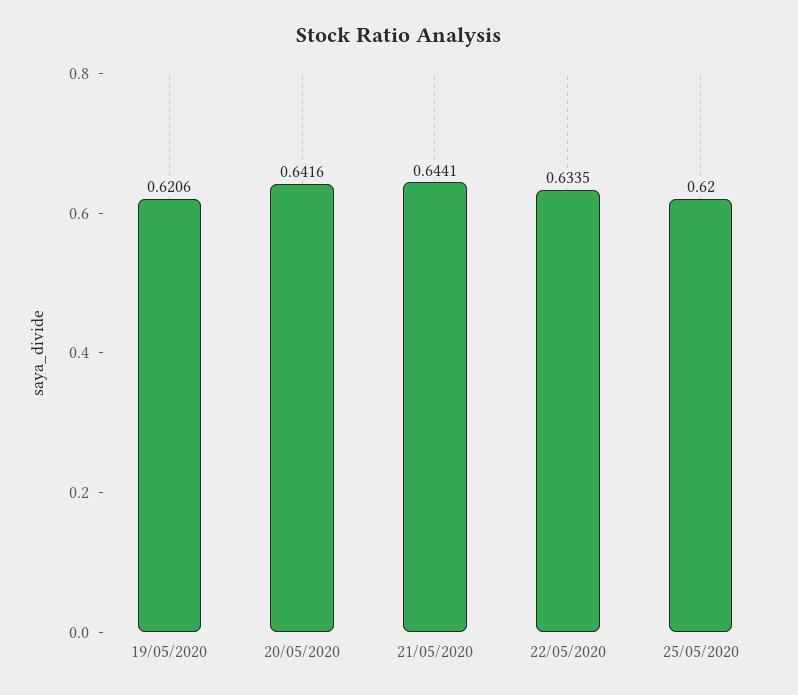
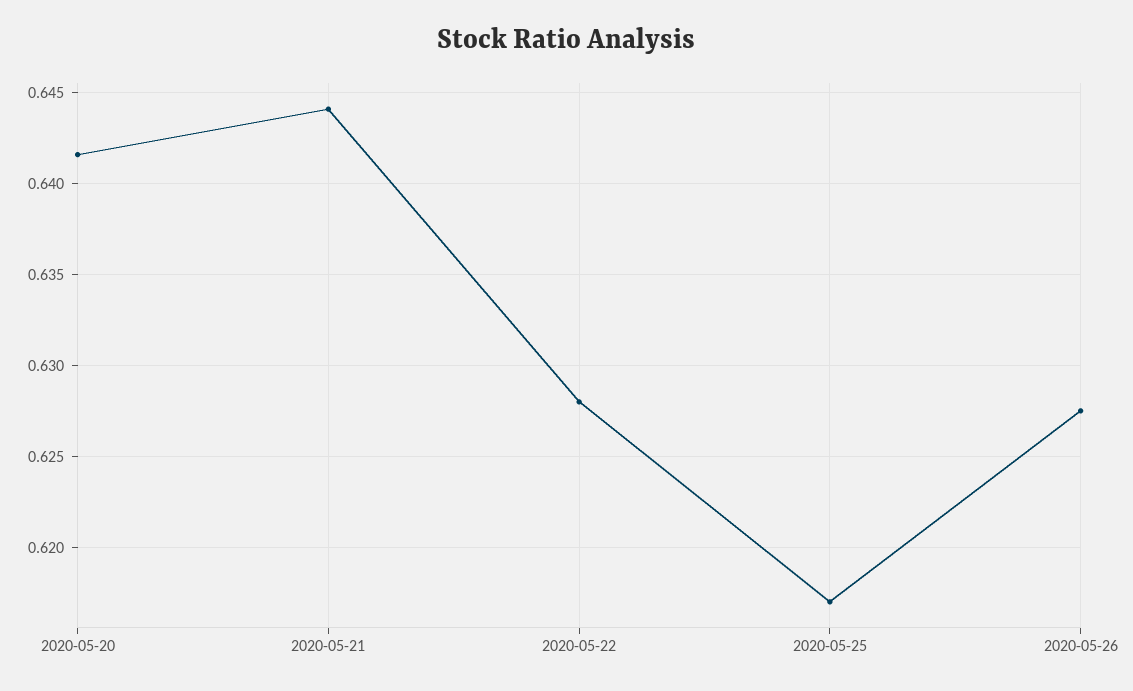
19/05/2020: 0.6206 -> none
22/05/2020: 0.6335 -> 0.628
25/05/2020: 0.62 -> 0.617
2020-05-26: none -> 0.6275

